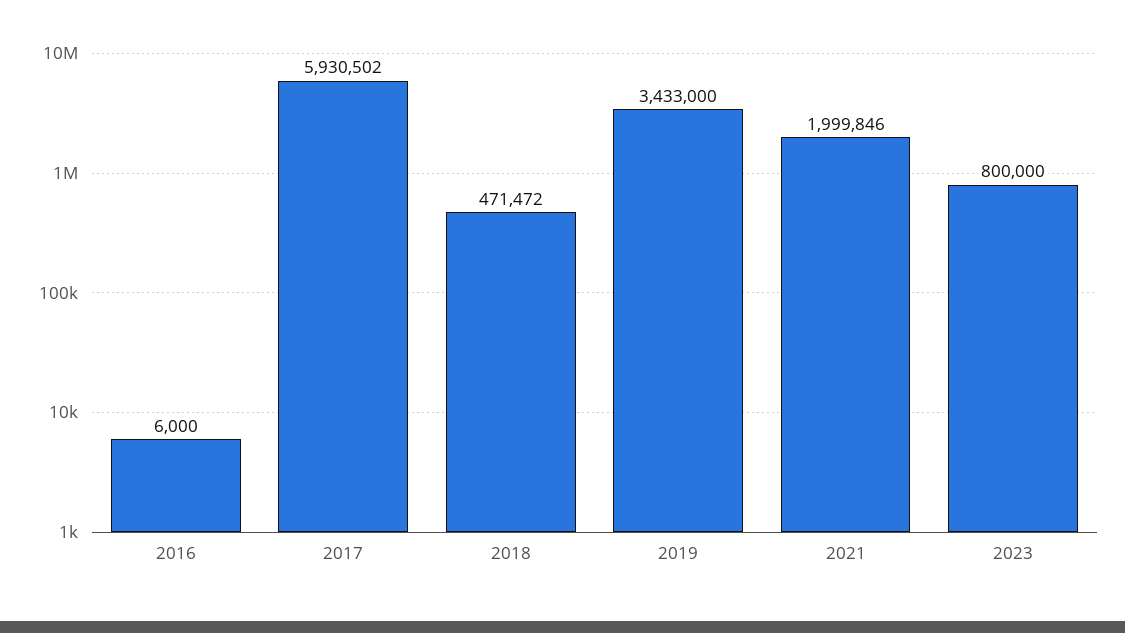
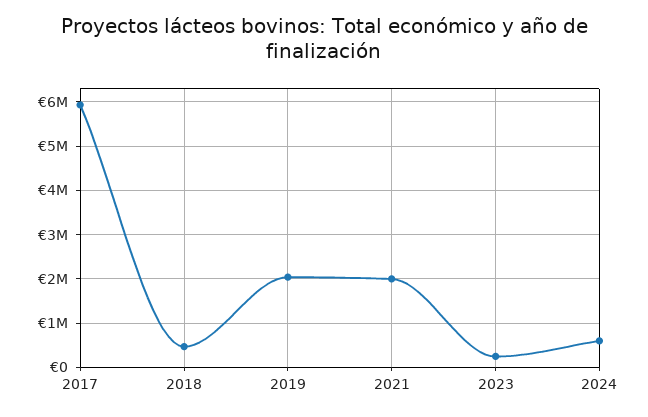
2016: 6000 -> none
2019: 3433000 -> 2000000
2023: 800000 -> 200000
2024: none -> 600000

